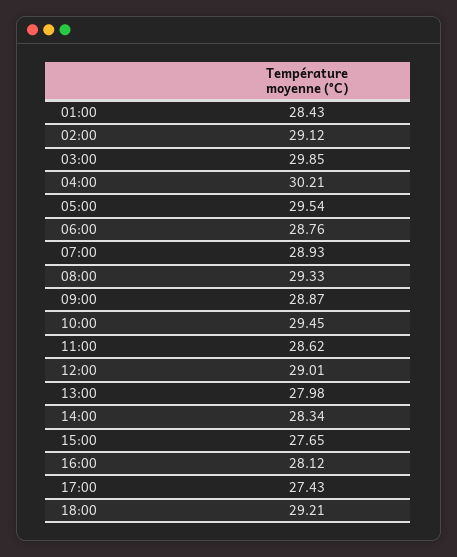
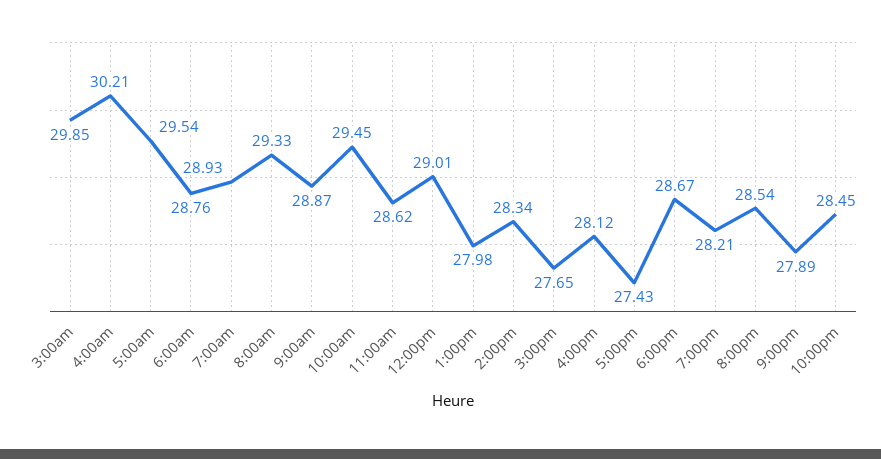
01:00: 28.43 -> none
02:00: 29.12 -> none
18:00: 29.21 -> 28.67
7:00pm: none -> 28.21
8:00pm: none -> 28.54
9:00pm: none -> 27.89
10:00pm: none -> 28.45

